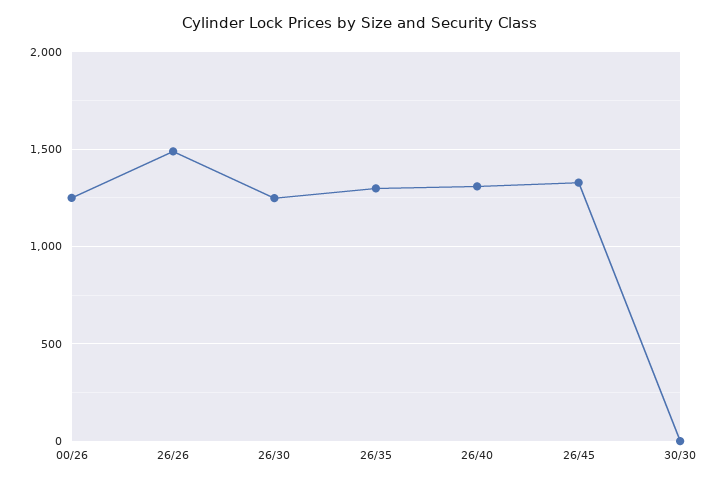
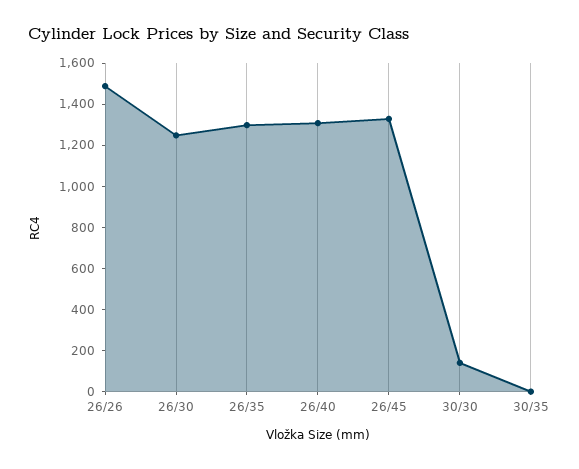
00/26: 1250 -> none
30/30: 0 -> 150
30/35: none -> 0

